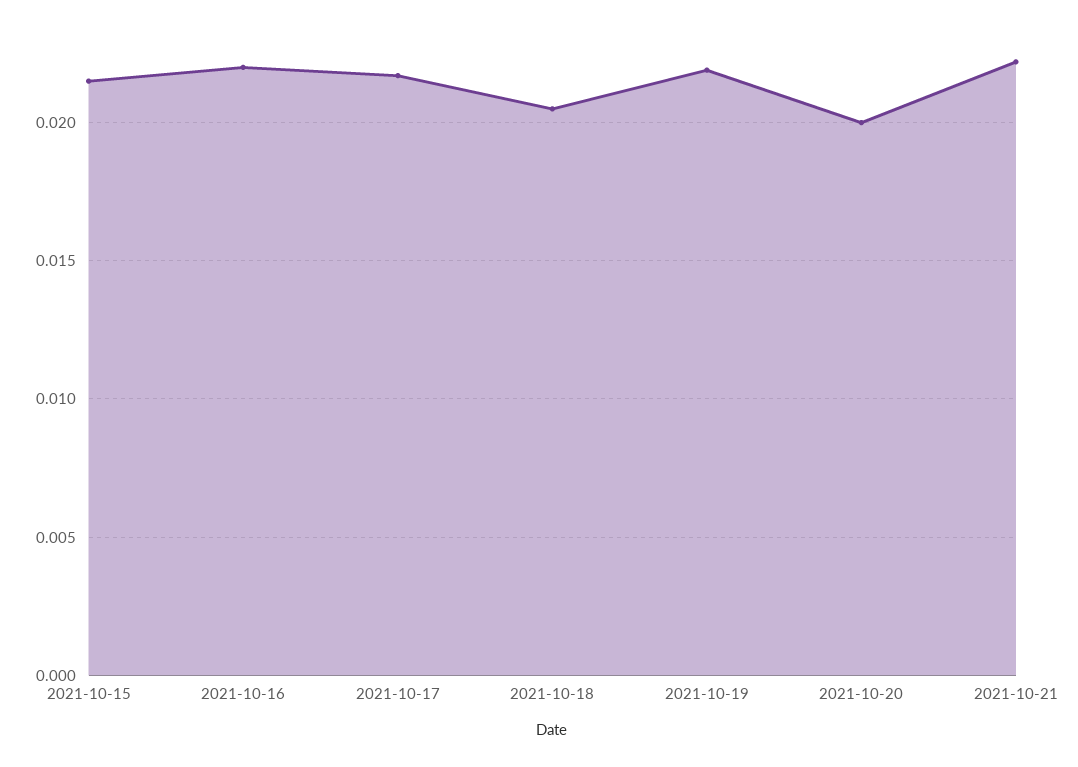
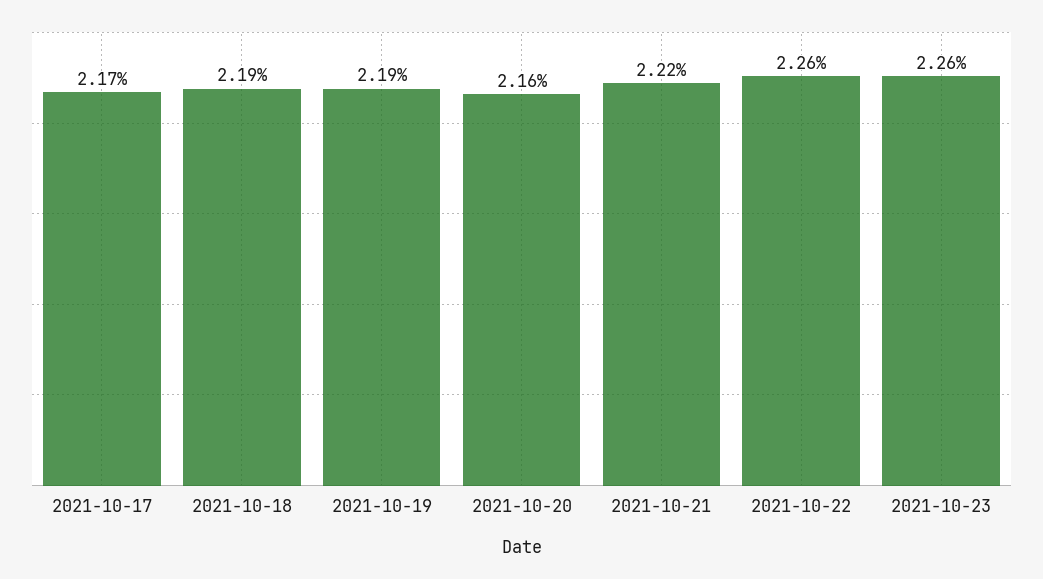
2021-10-15: 0.0215 -> none
2021-10-16: 0.022 -> none
2021-10-18: 0.0205 -> 0.0219
2021-10-20: 0.02 -> 0.0216
2021-10-22: none -> 0.0226
2021-10-23: none -> 0.0226

